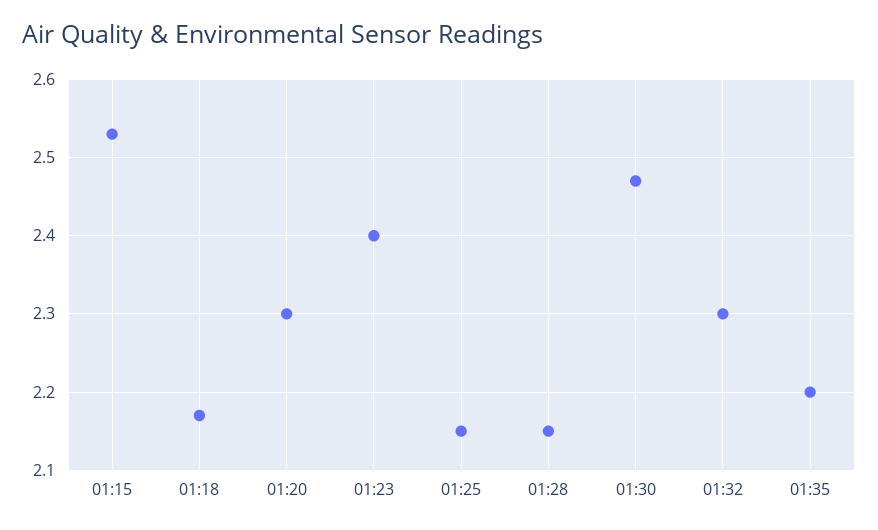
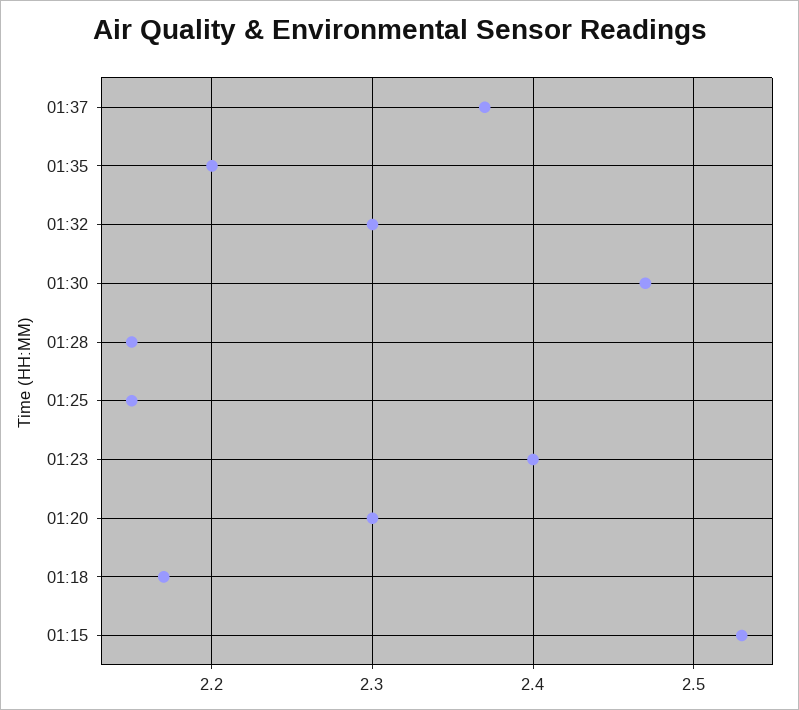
01:37: none -> 2.37

